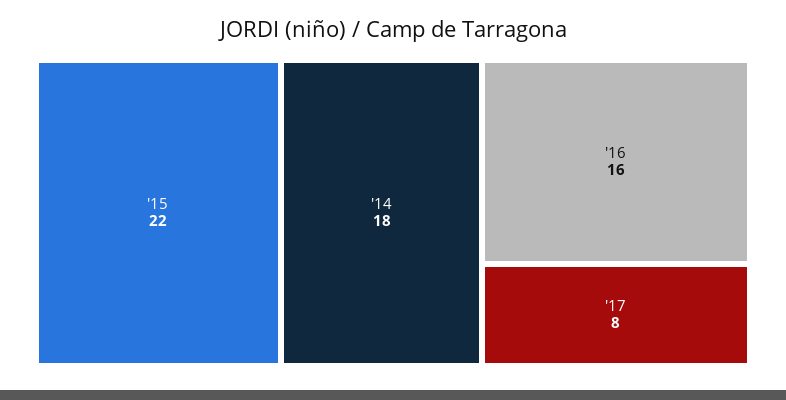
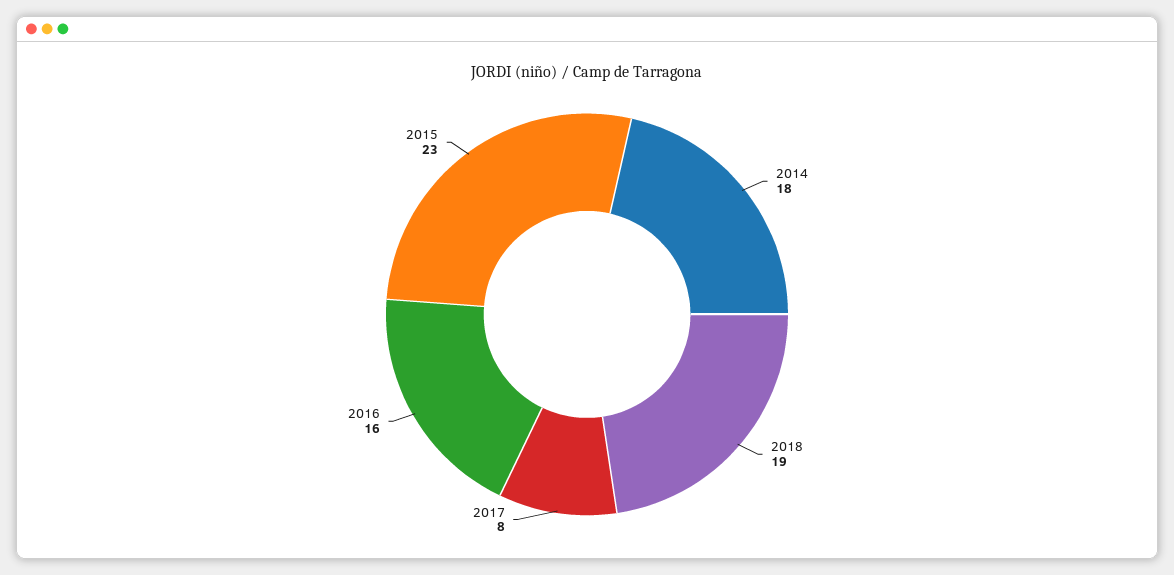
'15: 22 -> 23
2018: none -> 19

